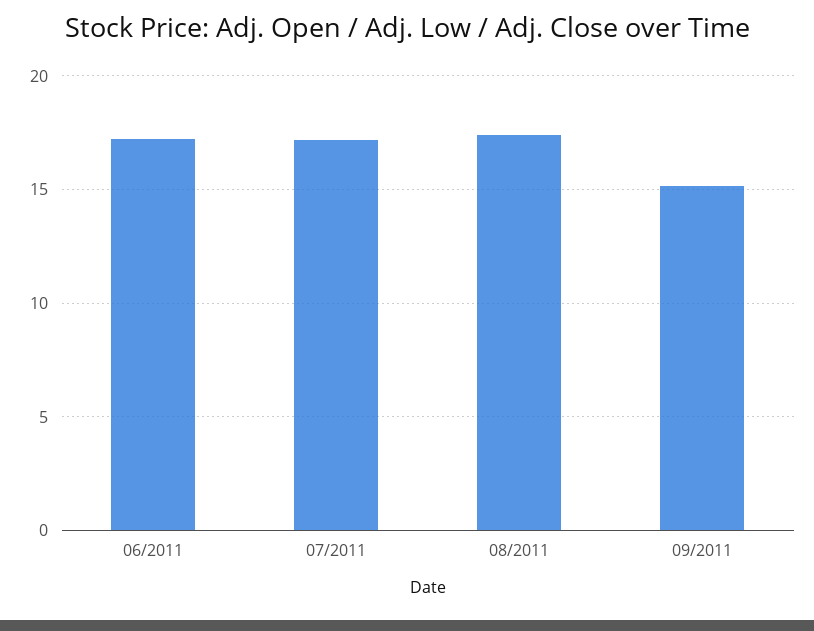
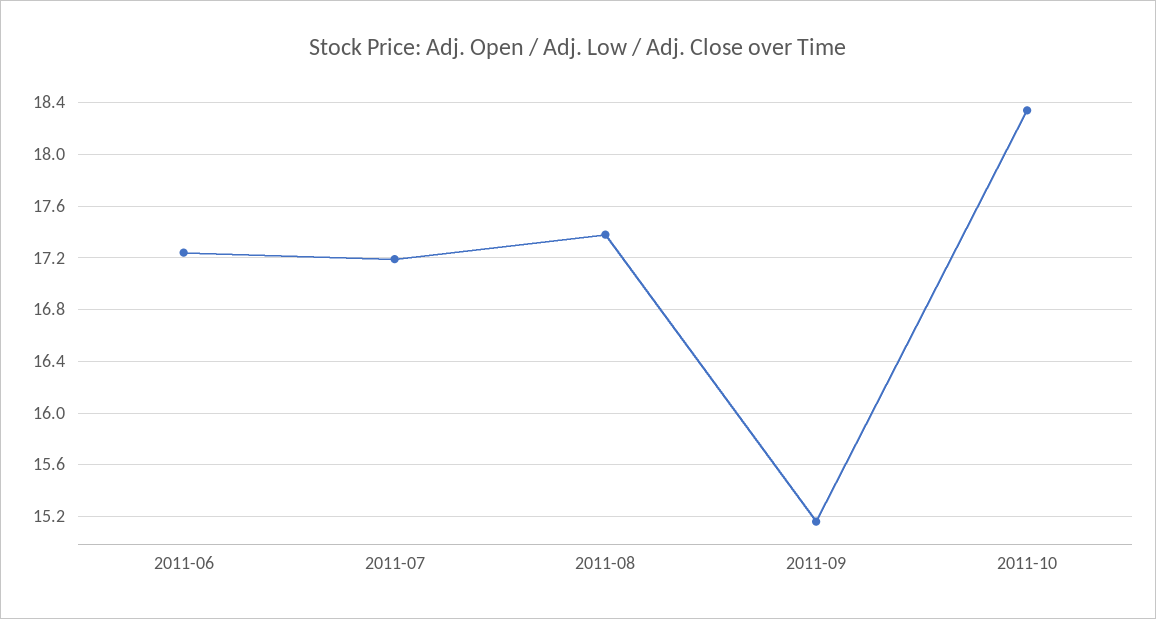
2011-10: none -> 18.35

